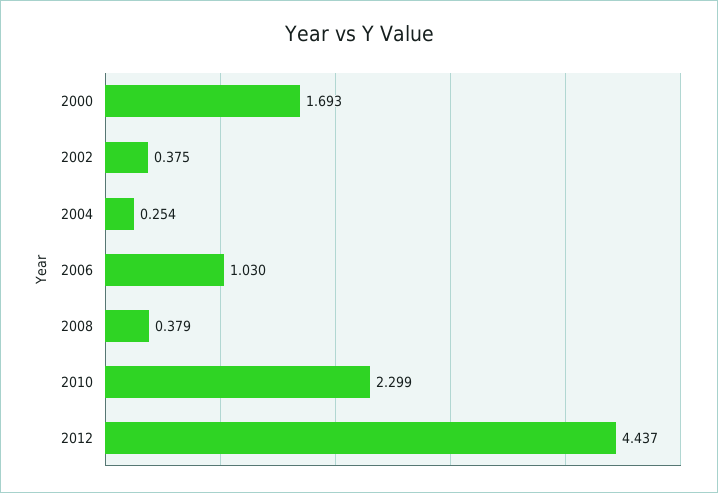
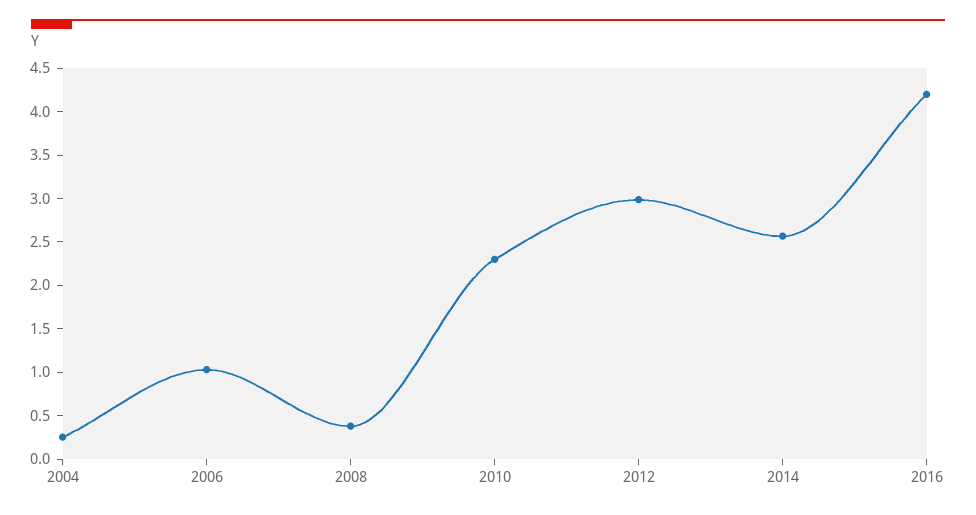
2000: 1.693 -> none
2002: 0.375 -> none
2012: 4.437 -> 3
2014: none -> 2.6
2016: none -> 4.2

